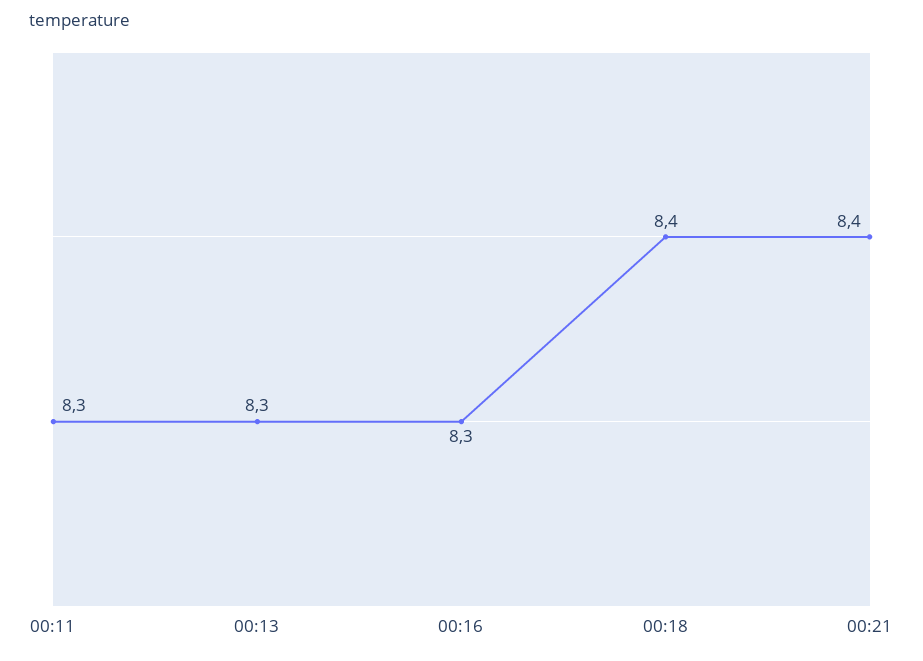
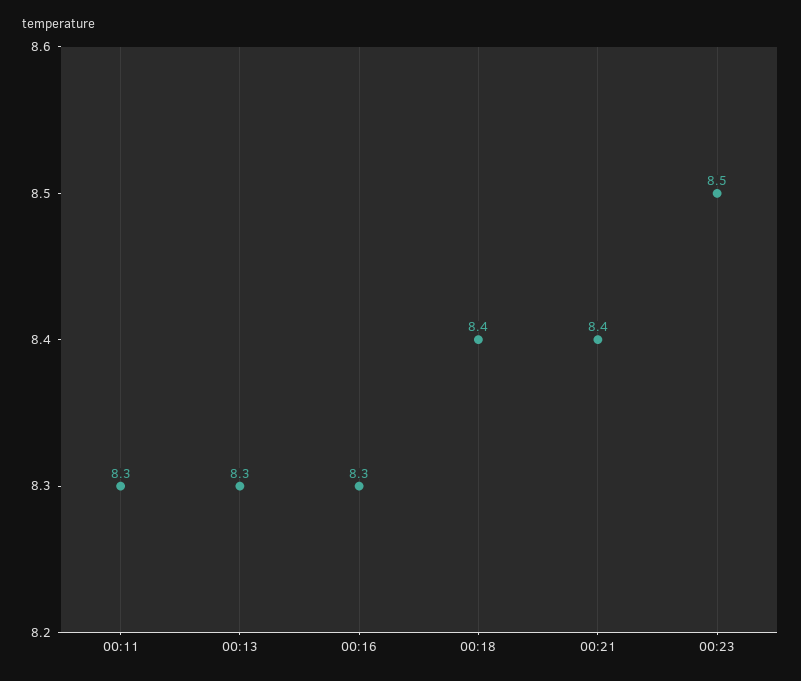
00:23: none -> 8.5

